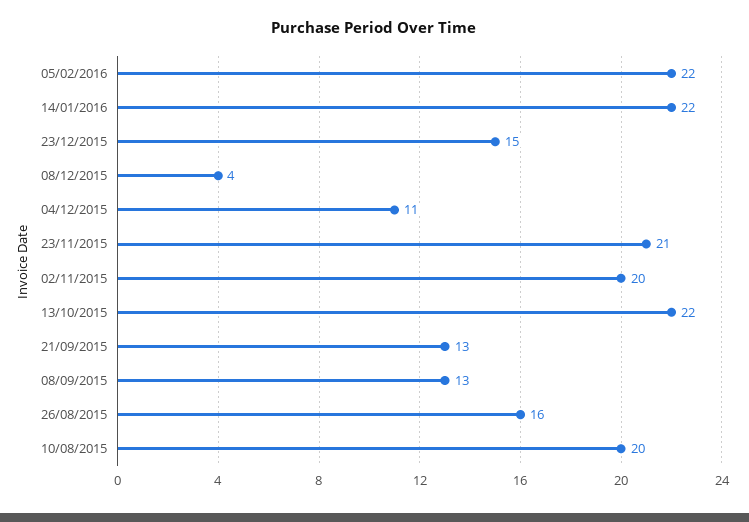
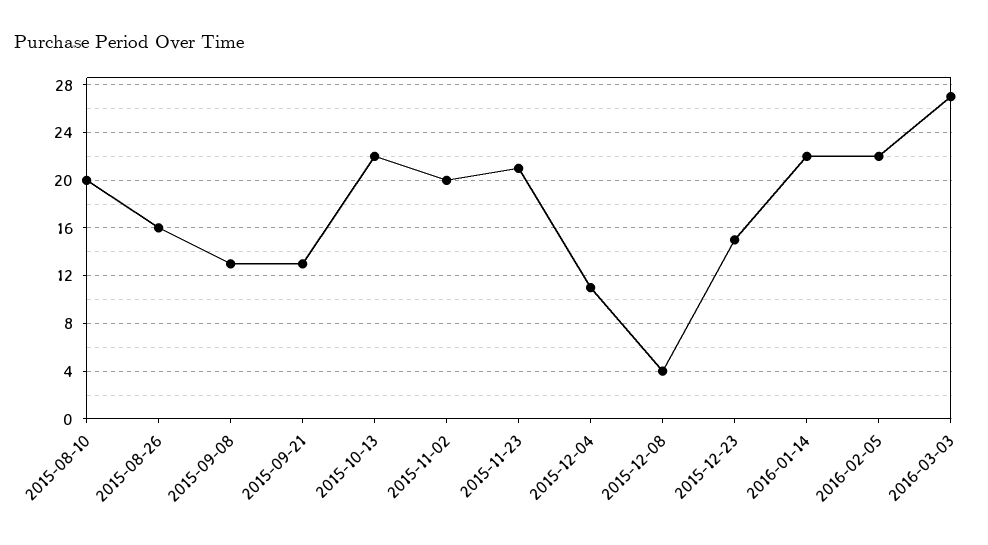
2016-03-03: none -> 27

